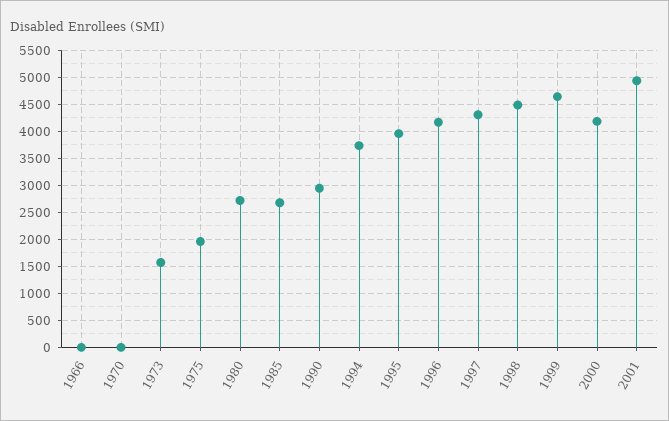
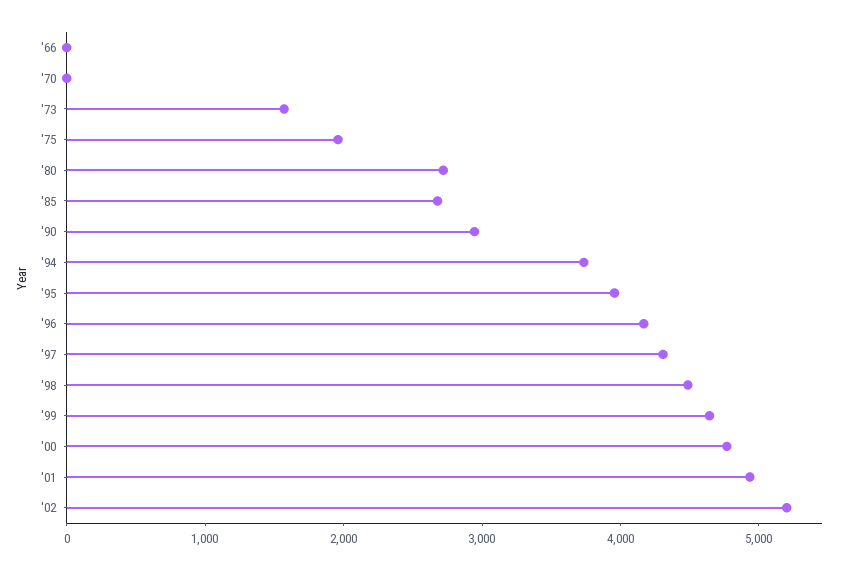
2000: 4250 -> 4800
'02: none -> 5200

